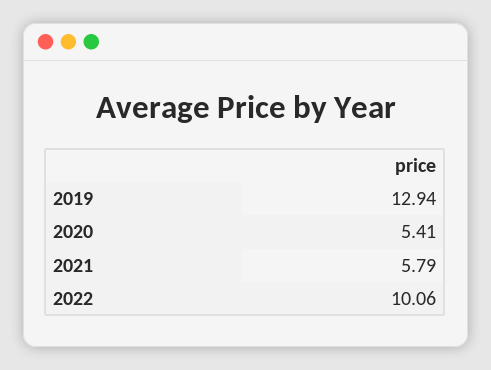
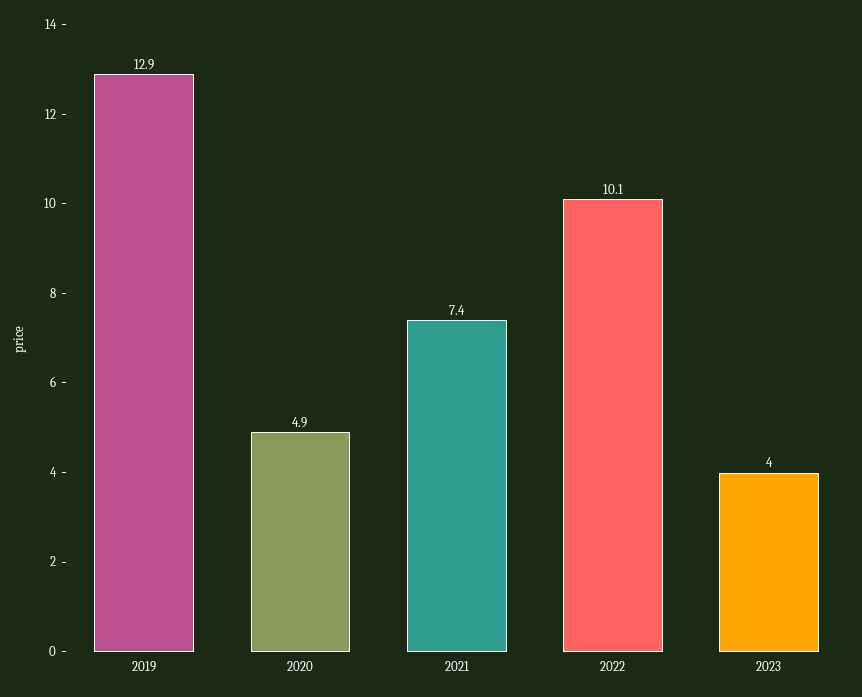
2020: 5.41 -> 4.9
2021: 5.79 -> 7.4
2023: none -> 4

